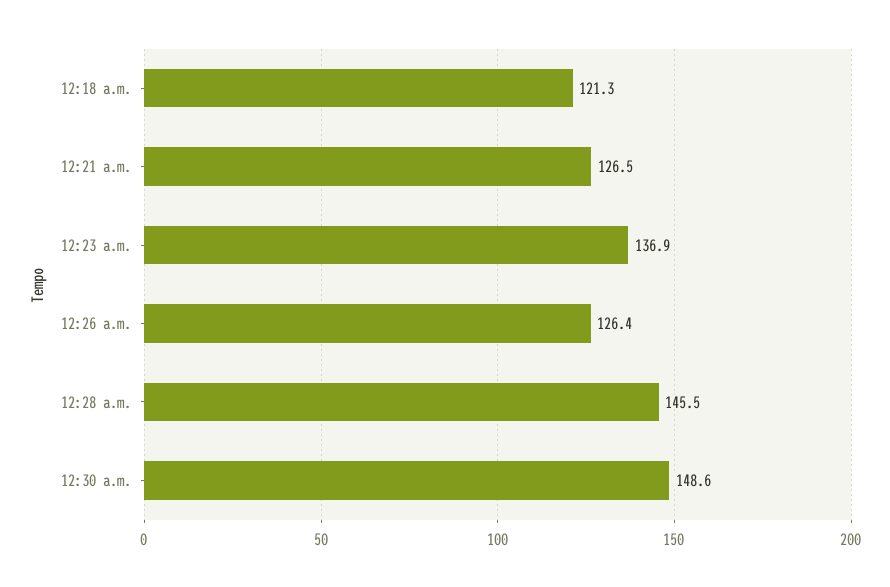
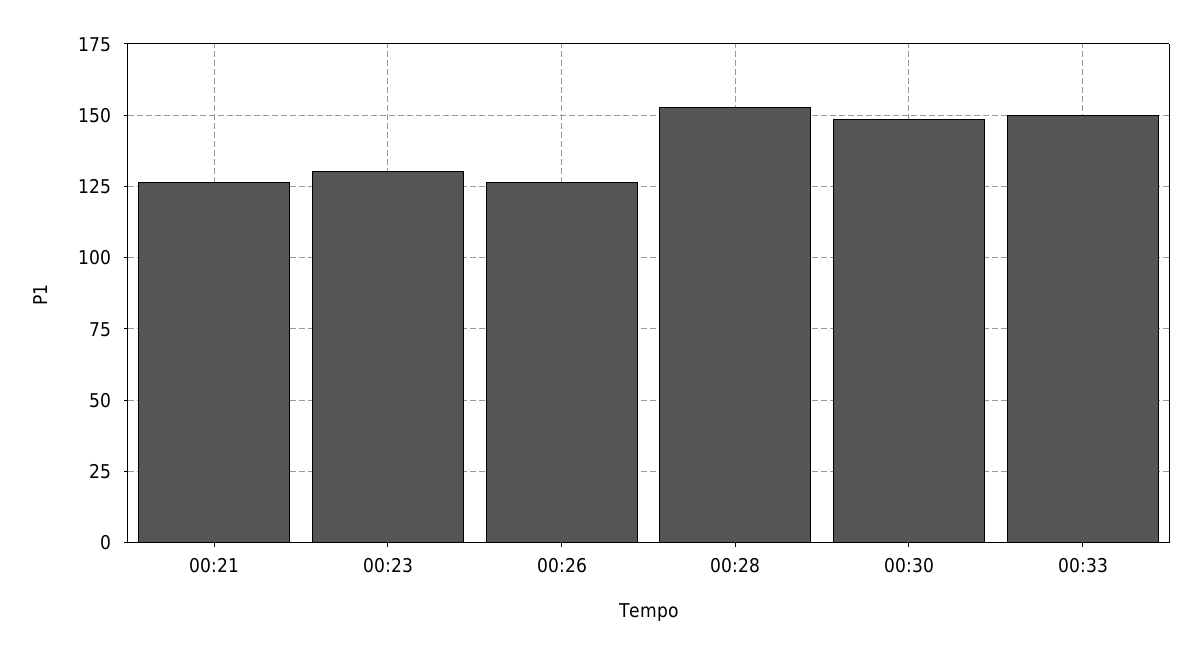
12:18 a.m.: 121.3 -> none
12:23 a.m.: 136.9 -> 130
12:28 a.m.: 145.5 -> 152.5
00:33: none -> 150

